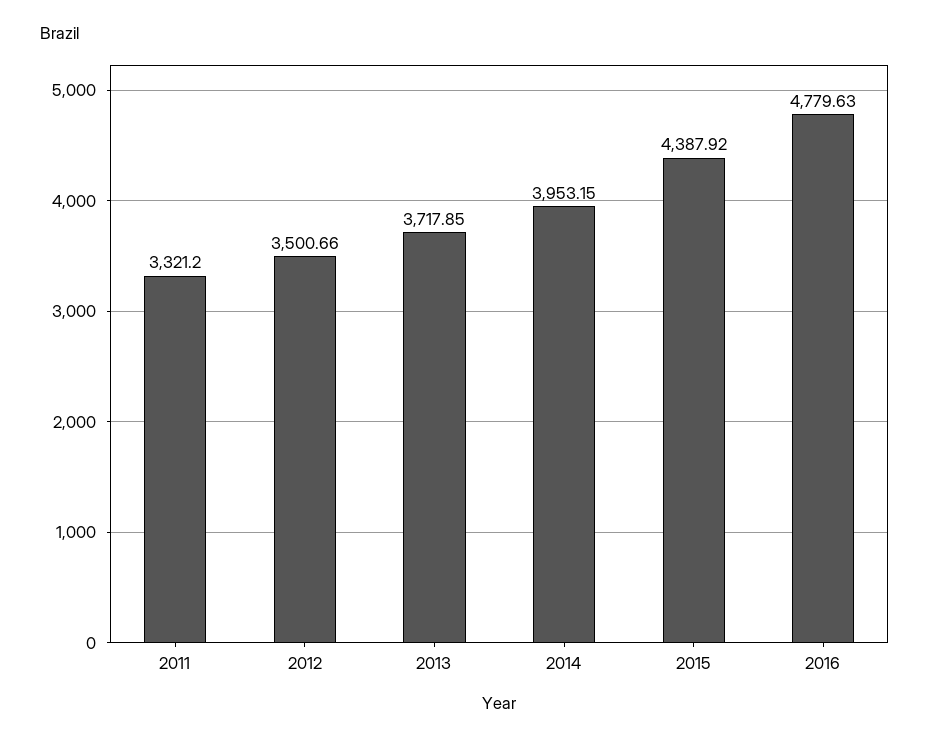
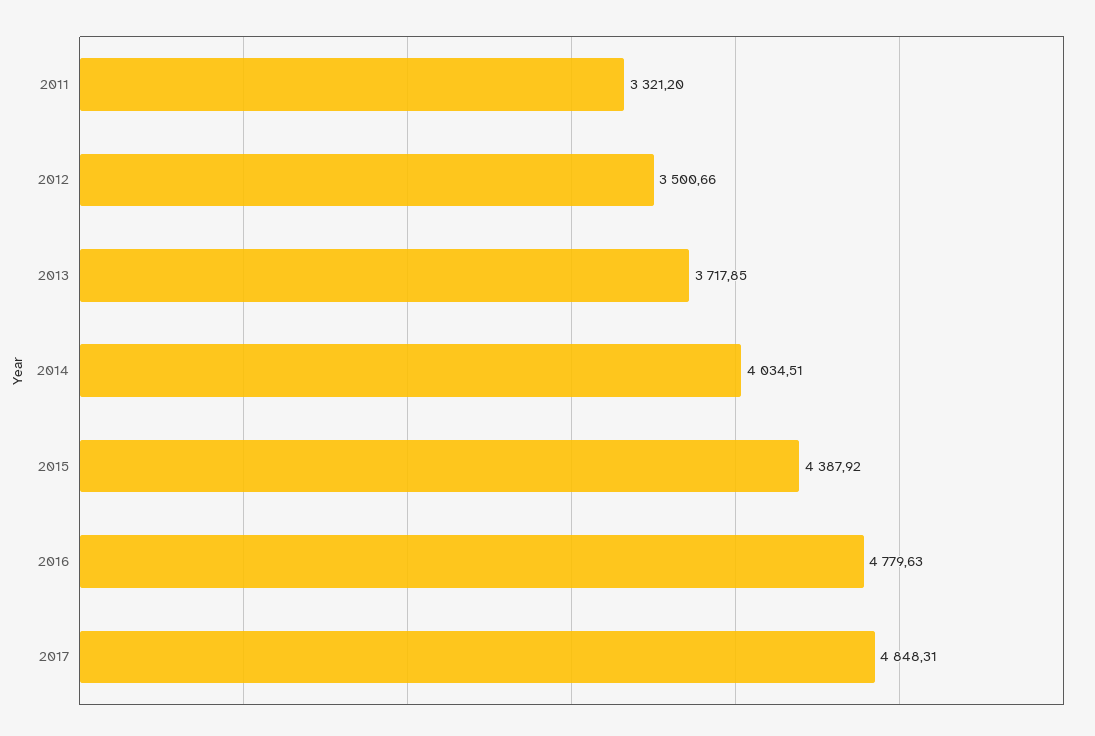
2014: 3953.15 -> 4034.51
2017: none -> 4848.31

